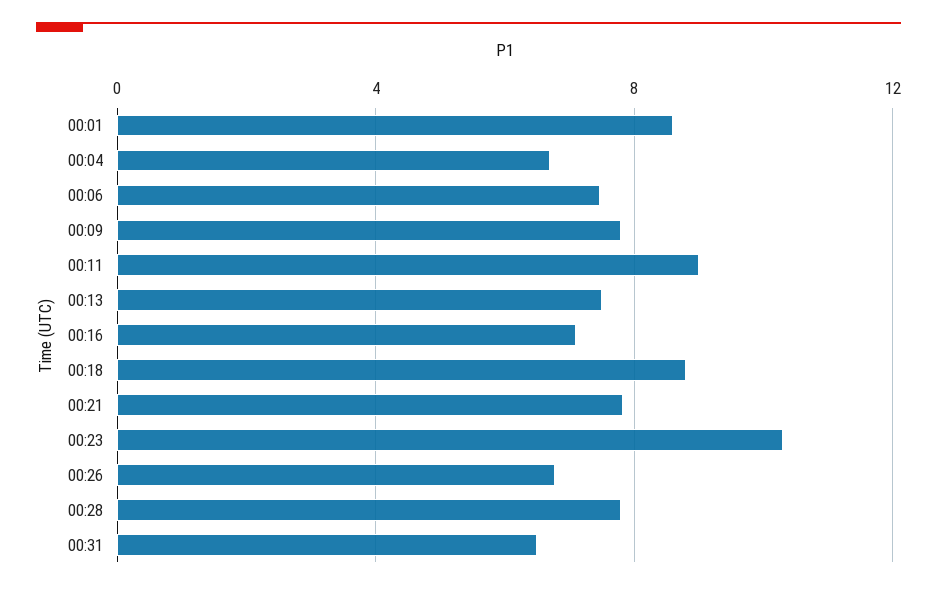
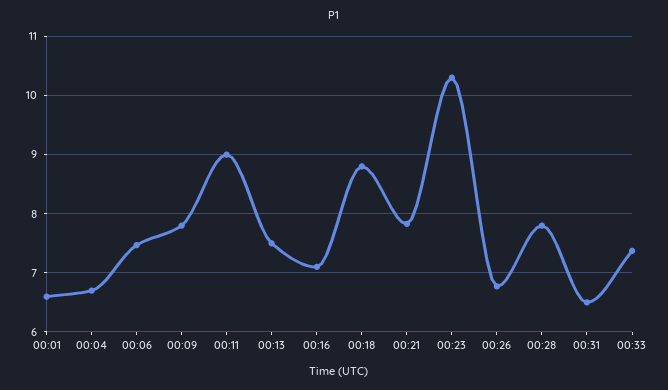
00:01: 8.5 -> 6.6
00:33: none -> 7.4

